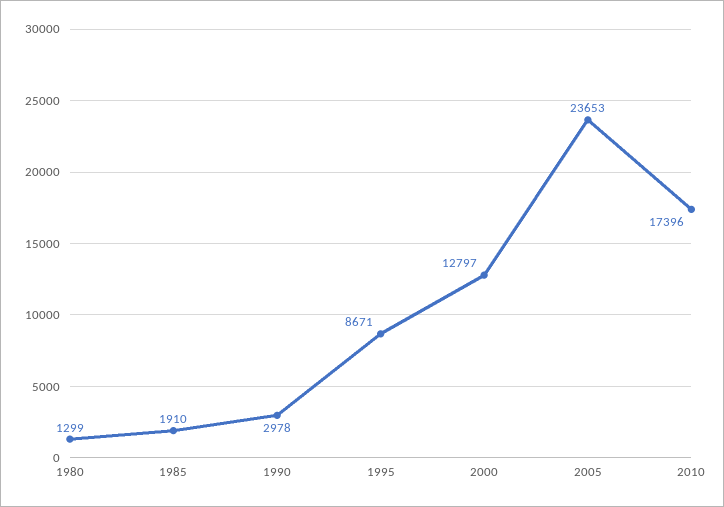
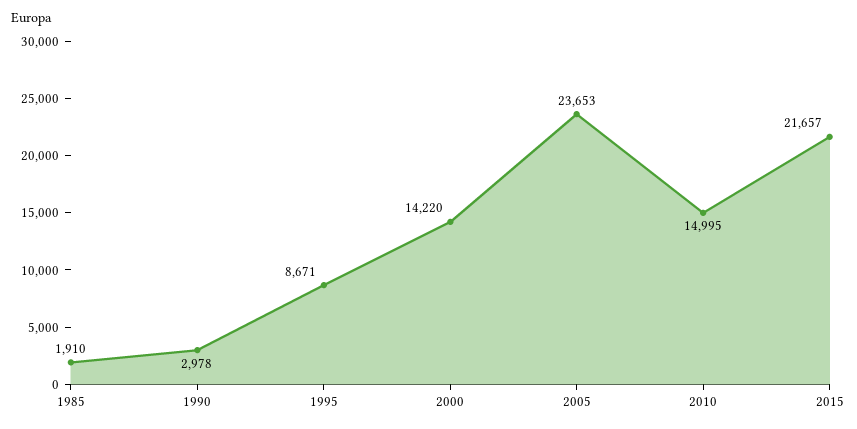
1980: 1299 -> none
2000: 12797 -> 14220
2010: 17396 -> 14995
2015: none -> 21657

